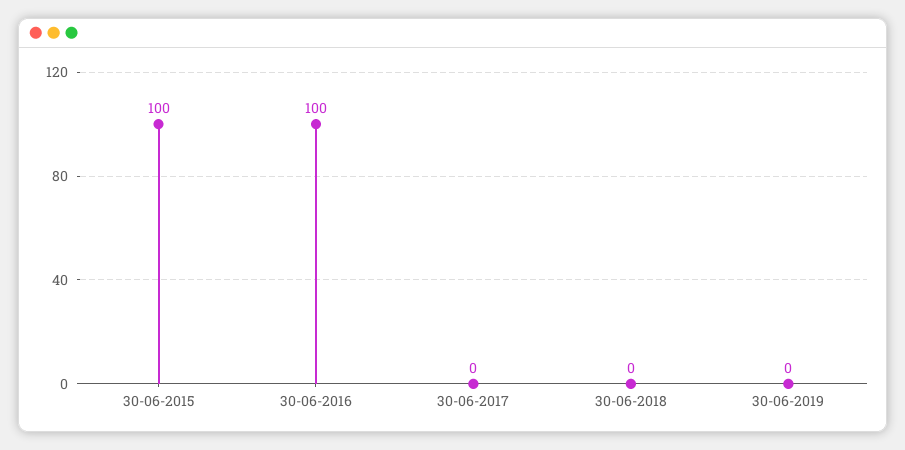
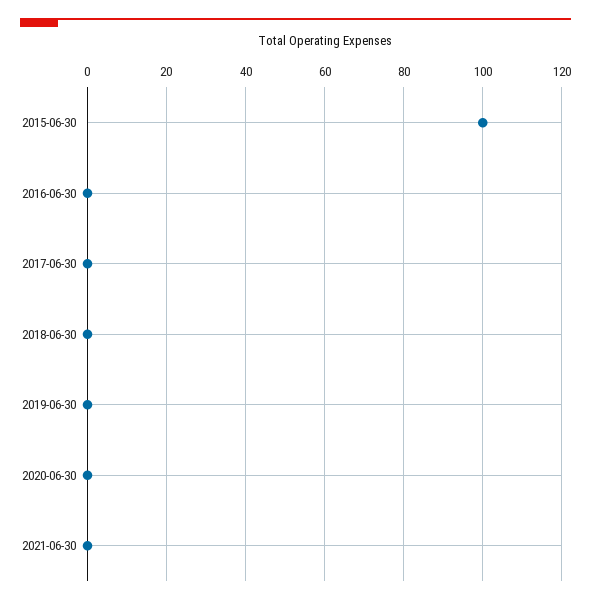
30-06-2016: 100 -> 0
2020-06-30: none -> 0
2021-06-30: none -> 0

